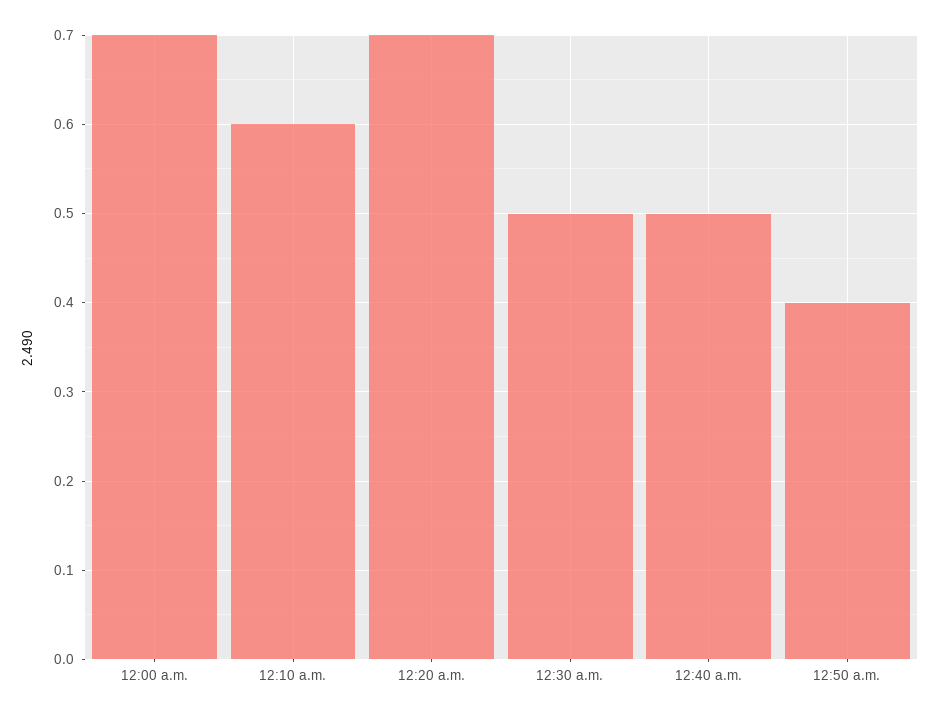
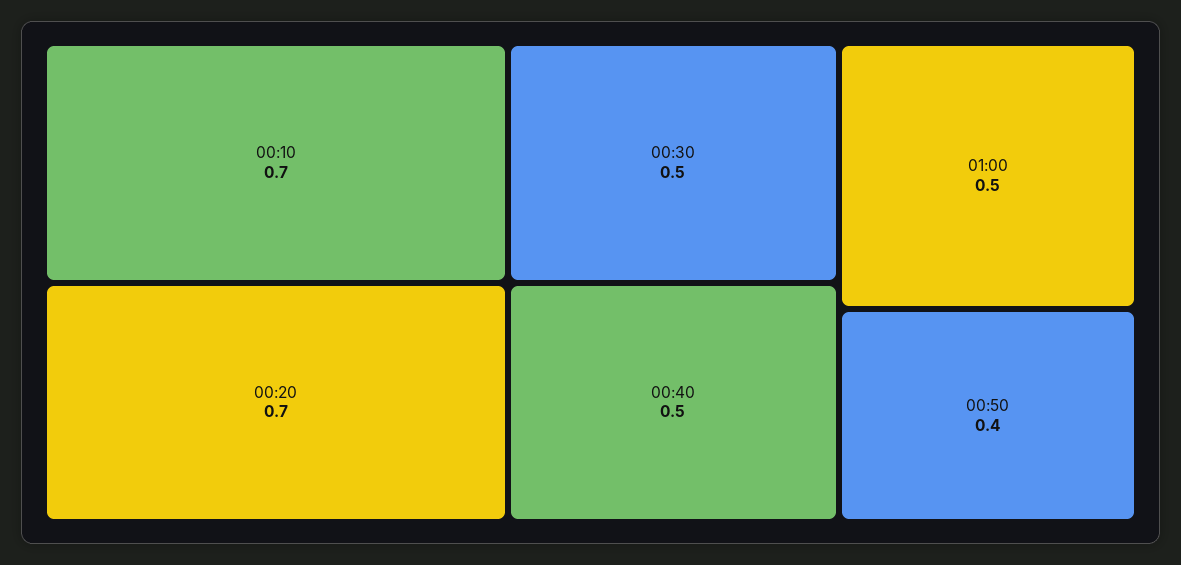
12:00 a.m.: 0.7 -> none
12:10 a.m.: 0.6 -> 0.7
01:00: none -> 0.5

